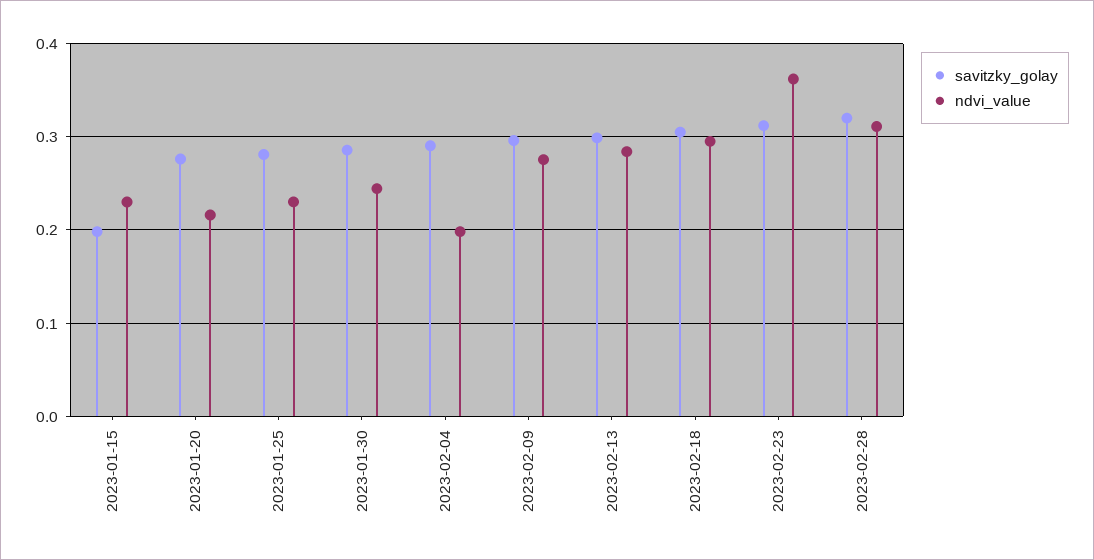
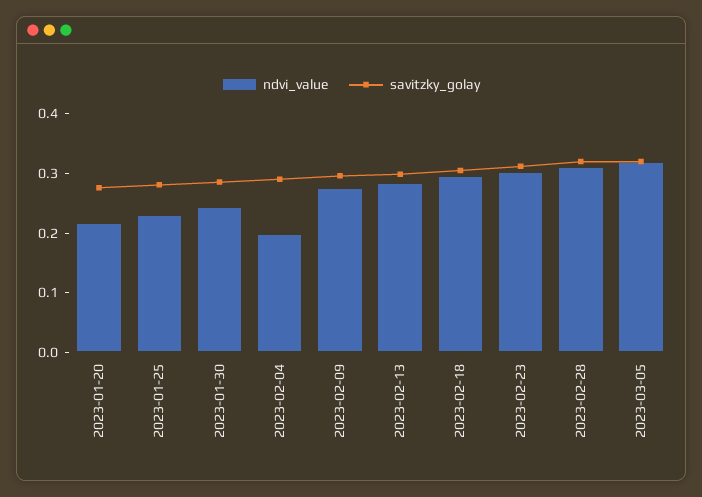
savitzky_golay, 2023-01-15: 0.2 -> none
ndvi_value, 2023-01-15: 0.23 -> none
ndvi_value, 2023-02-23: 0.36 -> 0.3
ndvi_value, 2023-03-05: none -> 0.32
savitzky_golay, 2023-03-05: none -> 0.32

